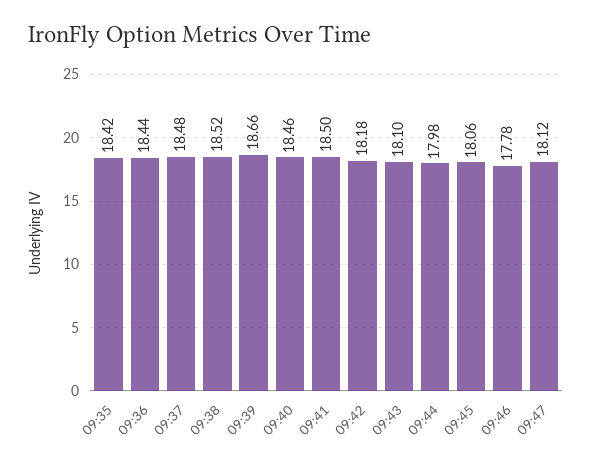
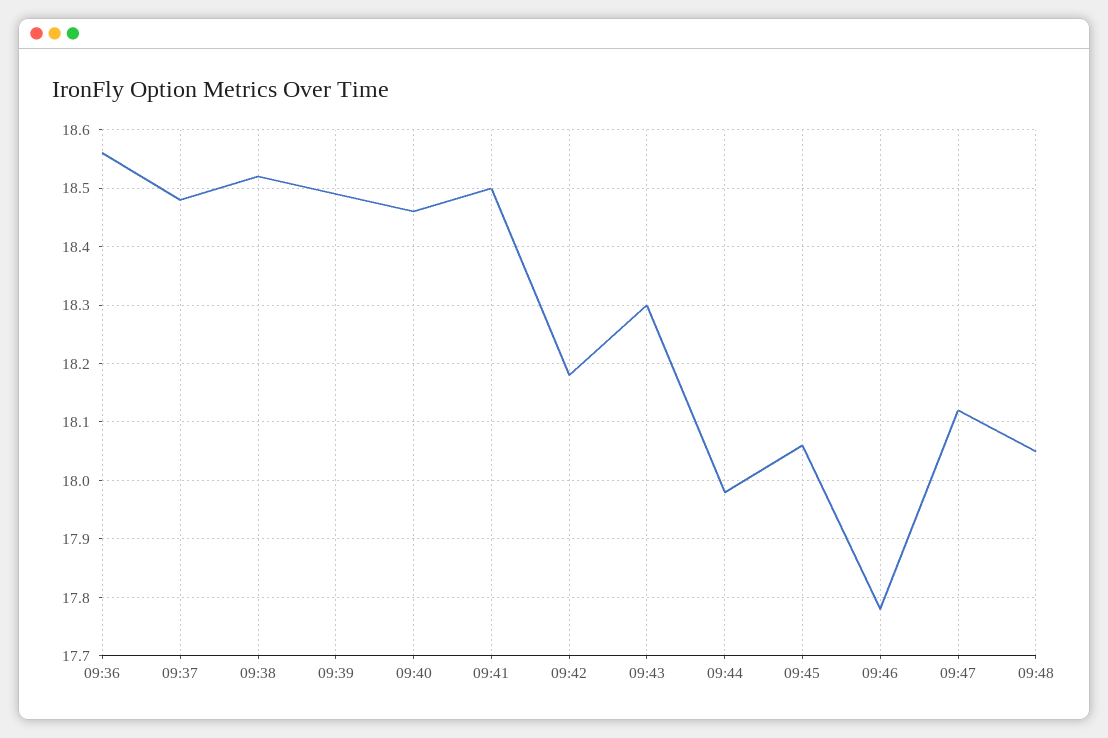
09:35: 18.42 -> none
09:36: 18.44 -> 18.55
09:39: 18.66 -> 18.5
09:43: 18.1 -> 18.3
09:48: none -> 18.05

